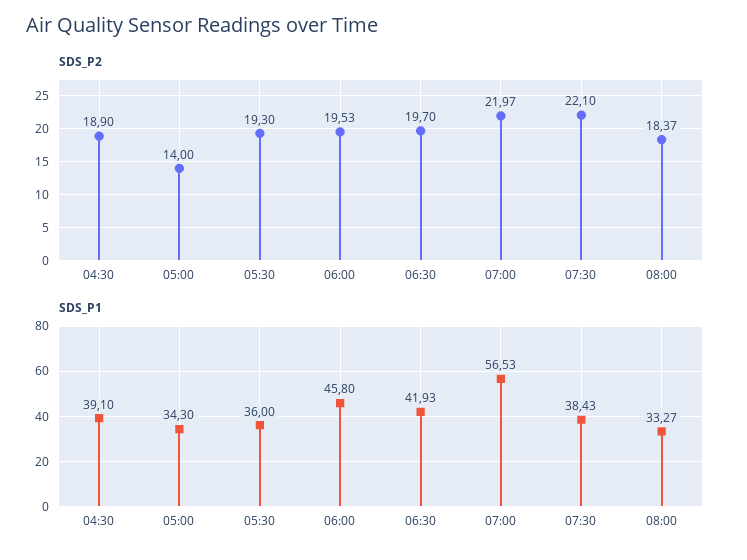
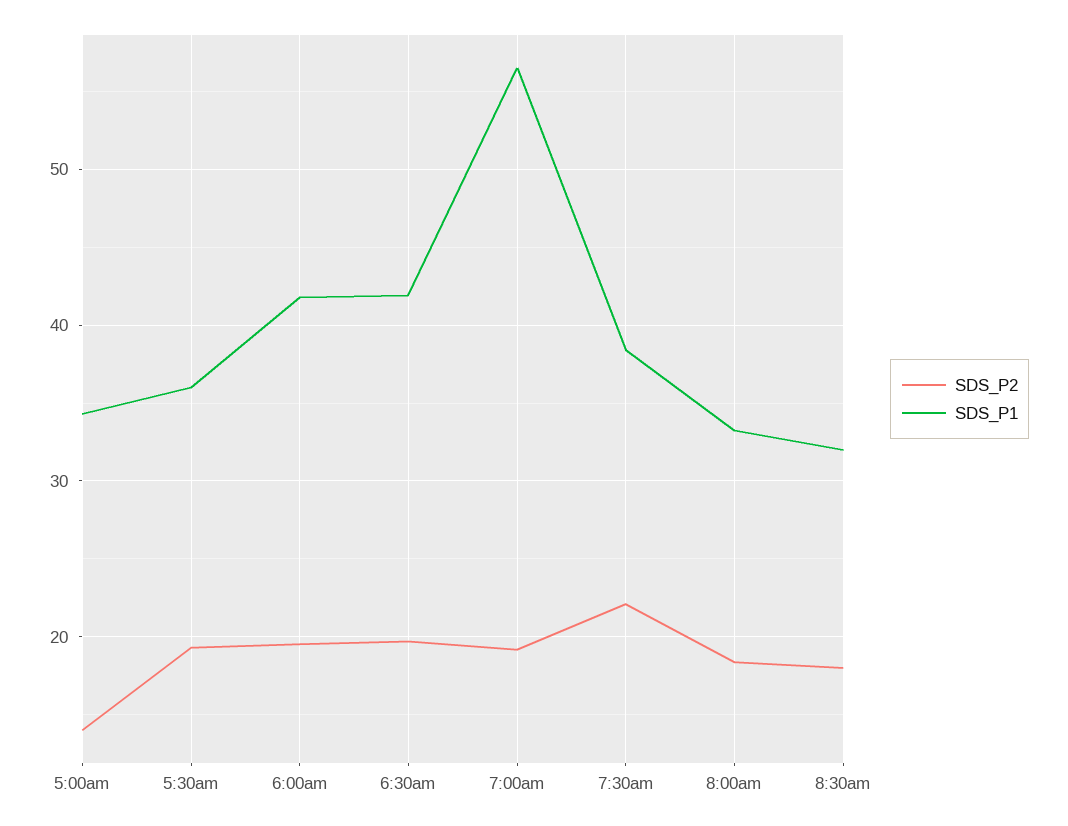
SDS_P2, 04:30: 18.9 -> none
SDS_P2, 07:00: 21.97 -> 19
SDS_P1, 04:30: 39.1 -> none
SDS_P1, 06:00: 45.8 -> 42
SDS_P2, 8:30am: none -> 18
SDS_P1, 8:30am: none -> 32

